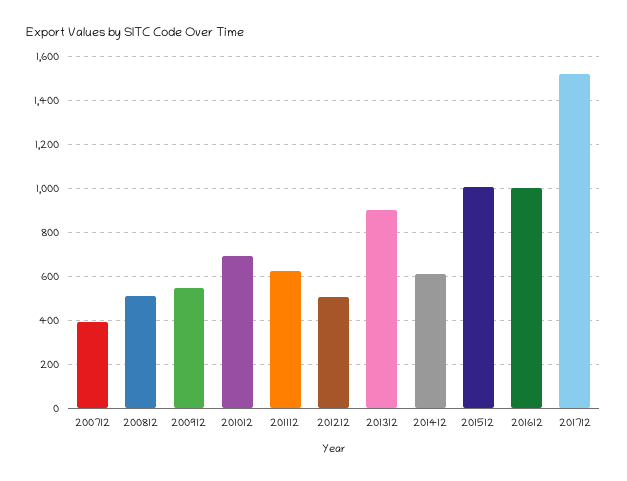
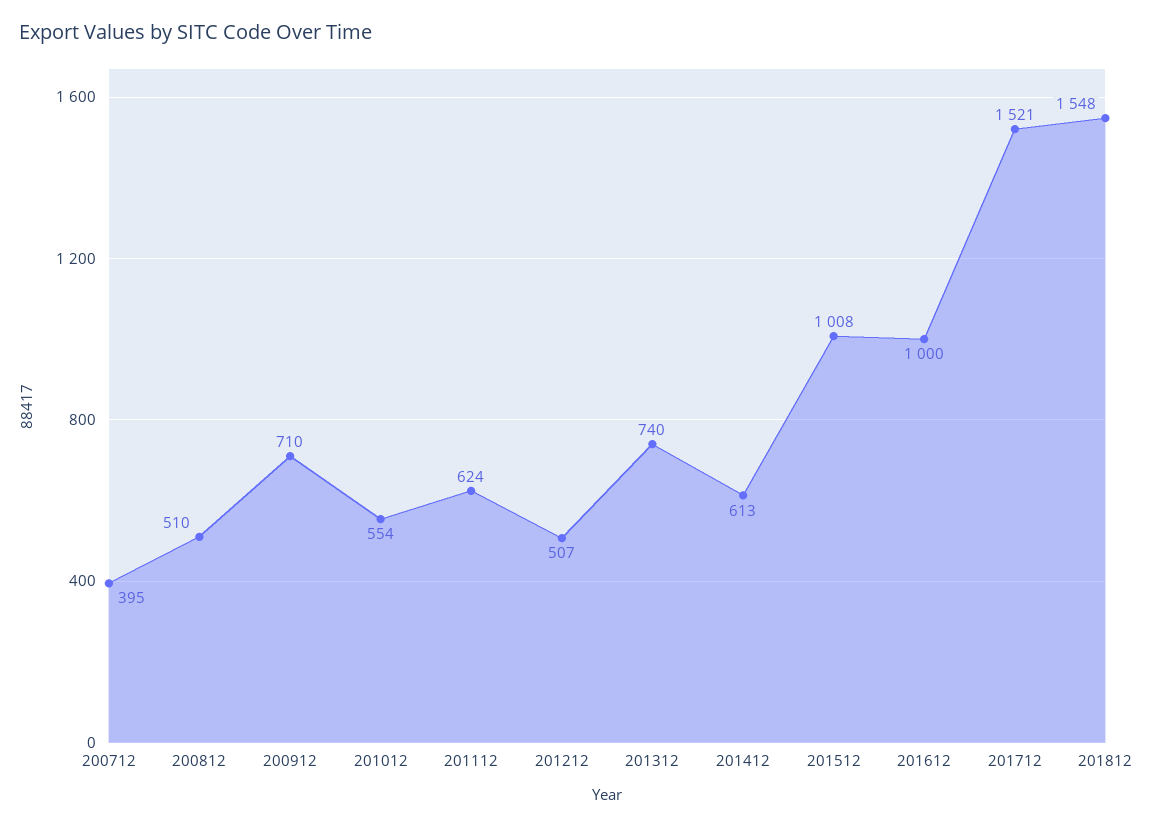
200912: 550 -> 710
201012: 700 -> 554
201312: 900 -> 740
201812: none -> 1548

